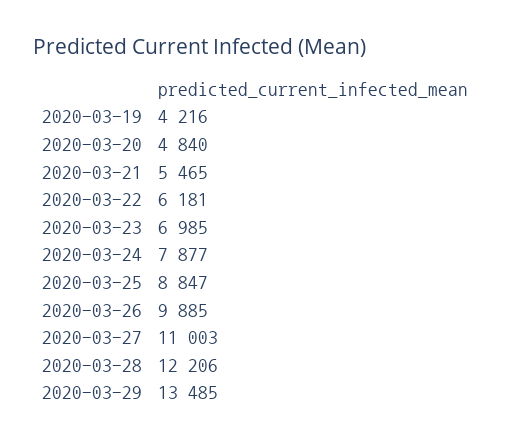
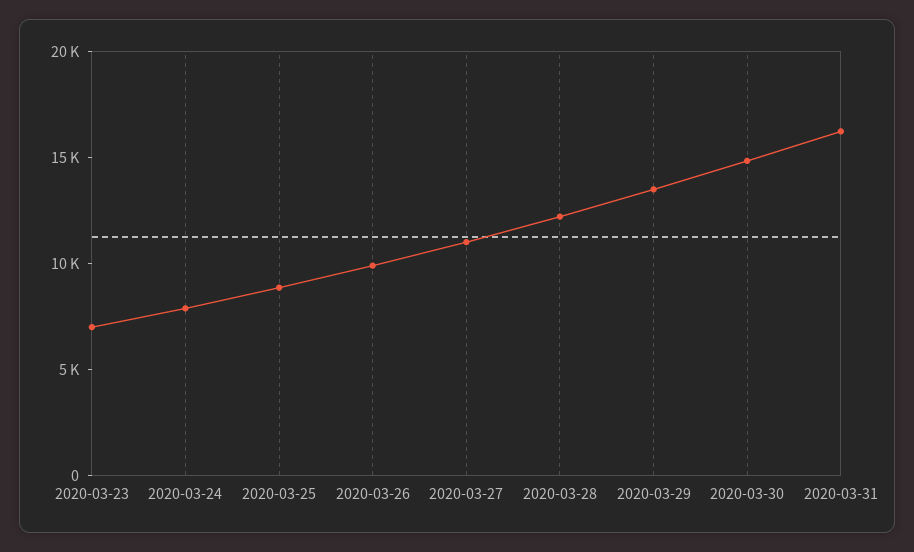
2020-03-19: 4216 -> none
2020-03-20: 4840 -> none
2020-03-21: 5465 -> none
2020-03-22: 6181 -> none
2020-03-30: none -> 15000
2020-03-31: none -> 16000

